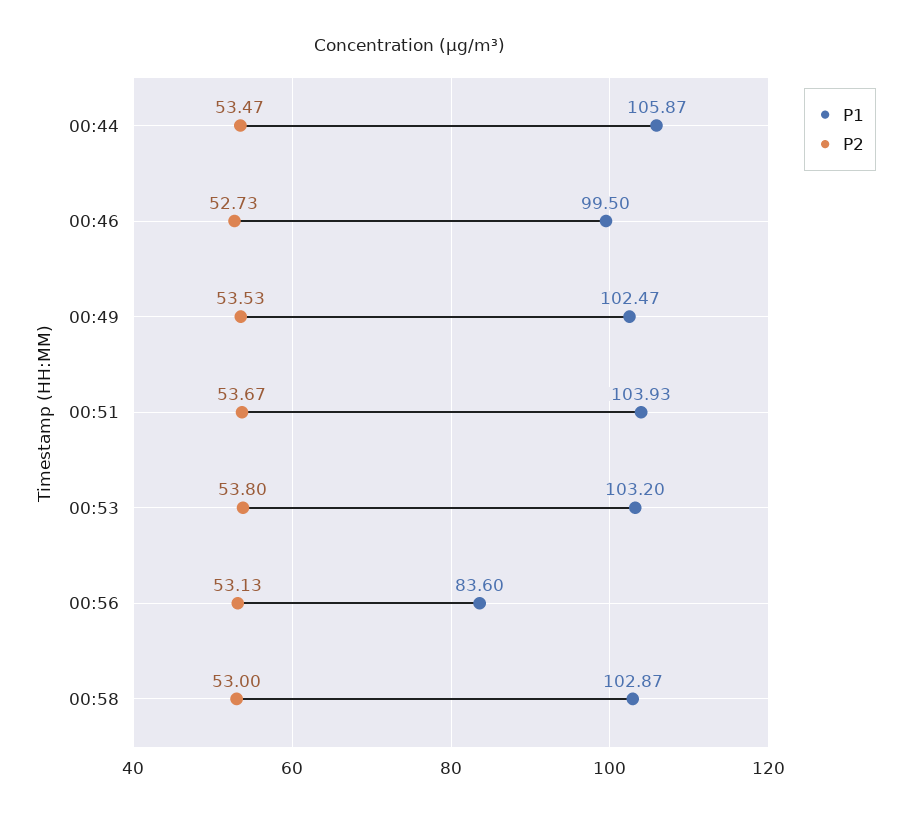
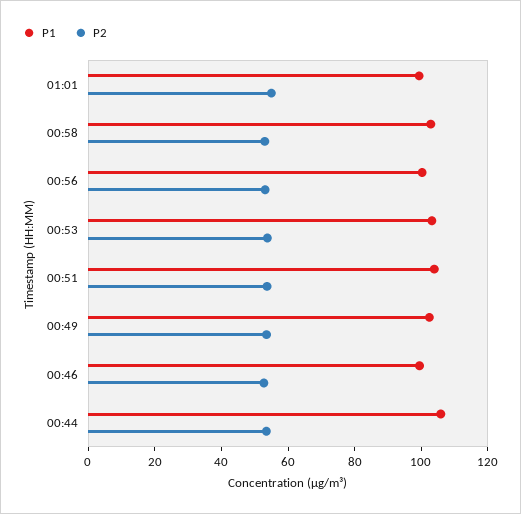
P1, 00:56: 83.6 -> 100
P1, 01:01: none -> 100
P2, 01:01: none -> 55

